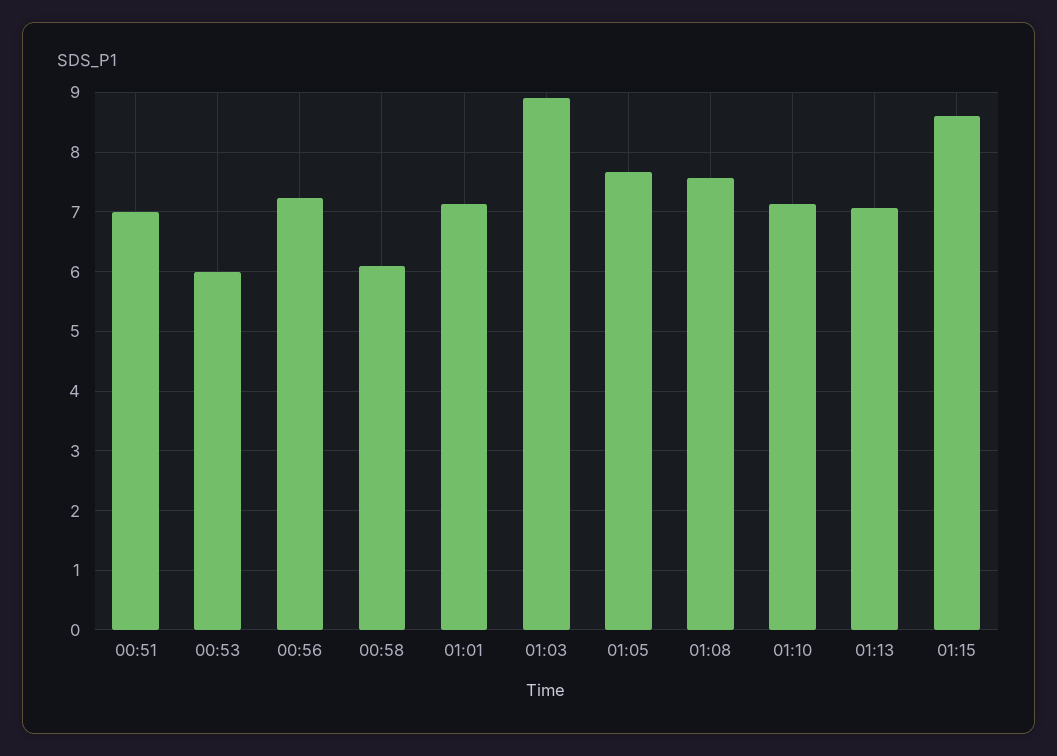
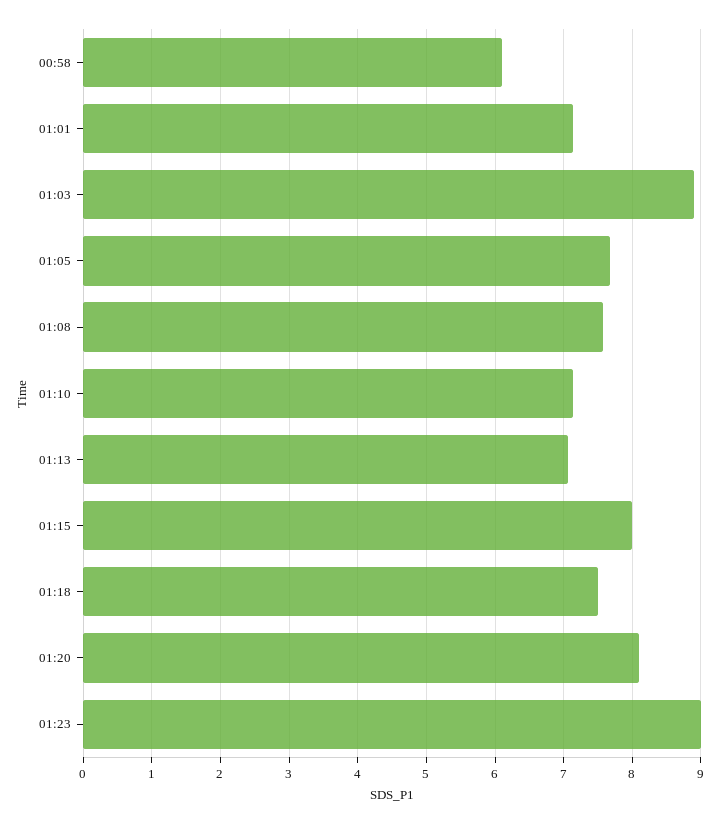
00:51: 7 -> none
00:53: 6 -> none
00:56: 7.2 -> none
01:15: 8.6 -> 8
01:18: none -> 7.5
01:20: none -> 8.1
01:23: none -> 9

